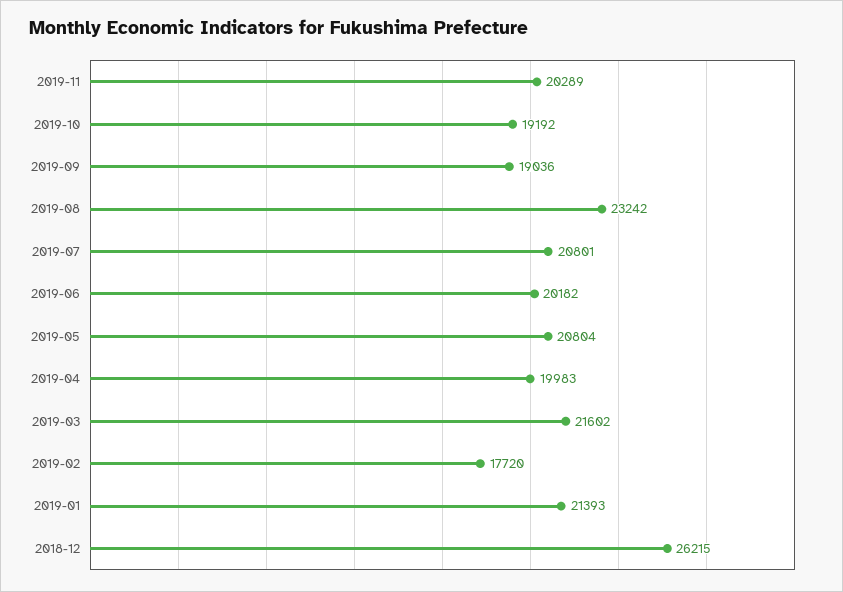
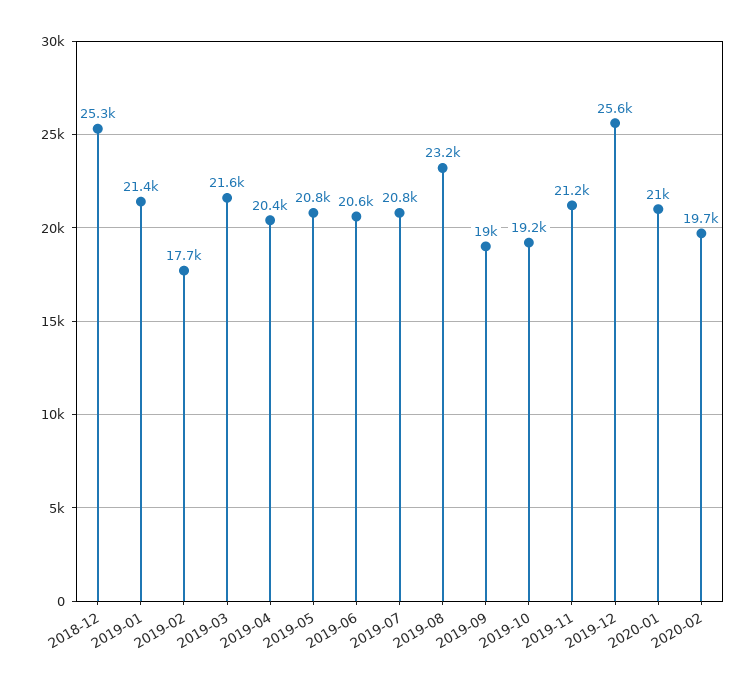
2019-11: 20289 -> 21200
2019-06: 20182 -> 20600
2019-04: 19983 -> 20400
2018-12: 26215 -> 25300
2019-12: none -> 25600
2020-01: none -> 21000
2020-02: none -> 19700

